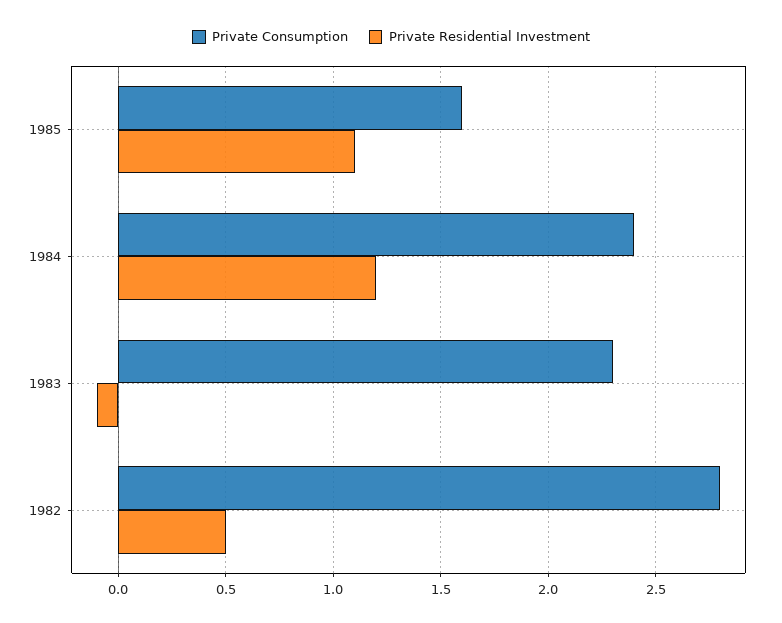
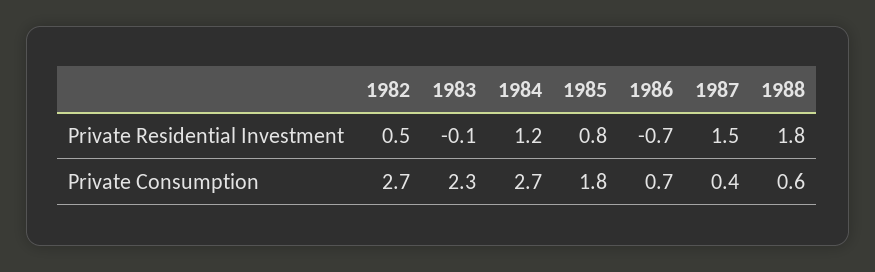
Private Consumption, 1985: 1.6 -> 1.8
Private Residential Investment, 1985: 1.1 -> 0.8
Private Consumption, 1984: 2.4 -> 2.7
Private Consumption, 1982: 2.8 -> 2.7
Private Residential Investment, 1986: none -> -0.7
Private Residential Investment, 1987: none -> 1.5
Private Residential Investment, 1988: none -> 1.8
Private Consumption, 1986: none -> 0.7
Private Consumption, 1987: none -> 0.4
Private Consumption, 1988: none -> 0.6

